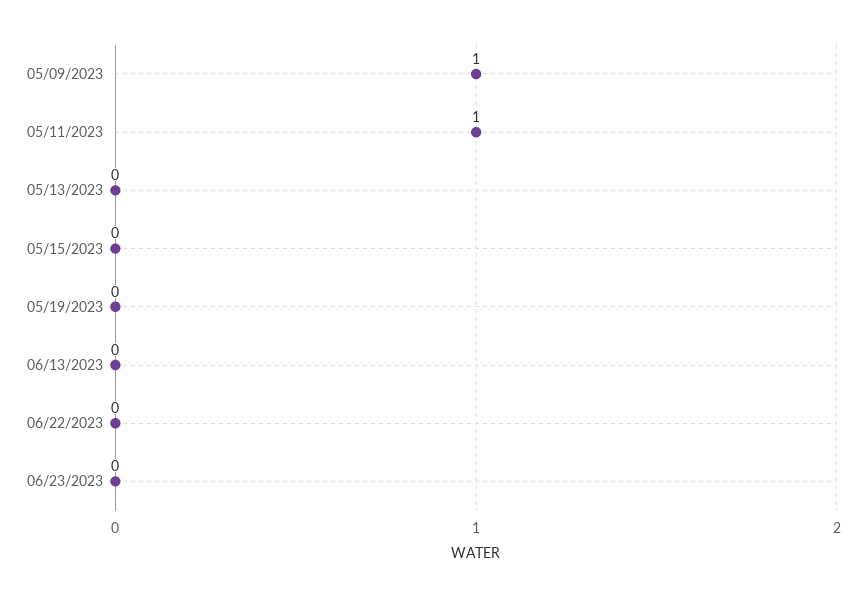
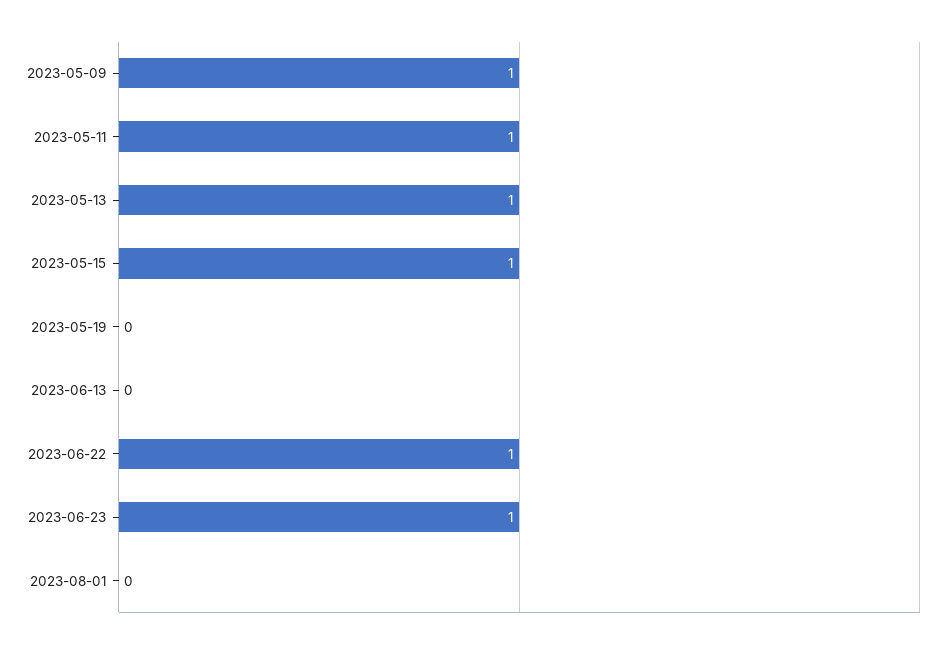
05/13/2023: 0 -> 1
05/15/2023: 0 -> 1
06/22/2023: 0 -> 1
06/23/2023: 0 -> 1
2023-08-01: none -> 0

